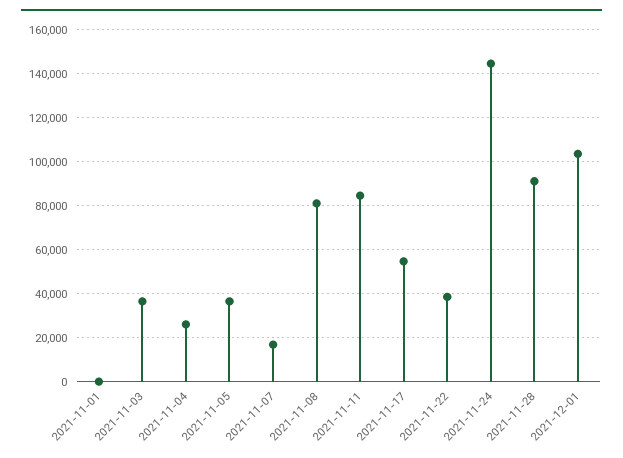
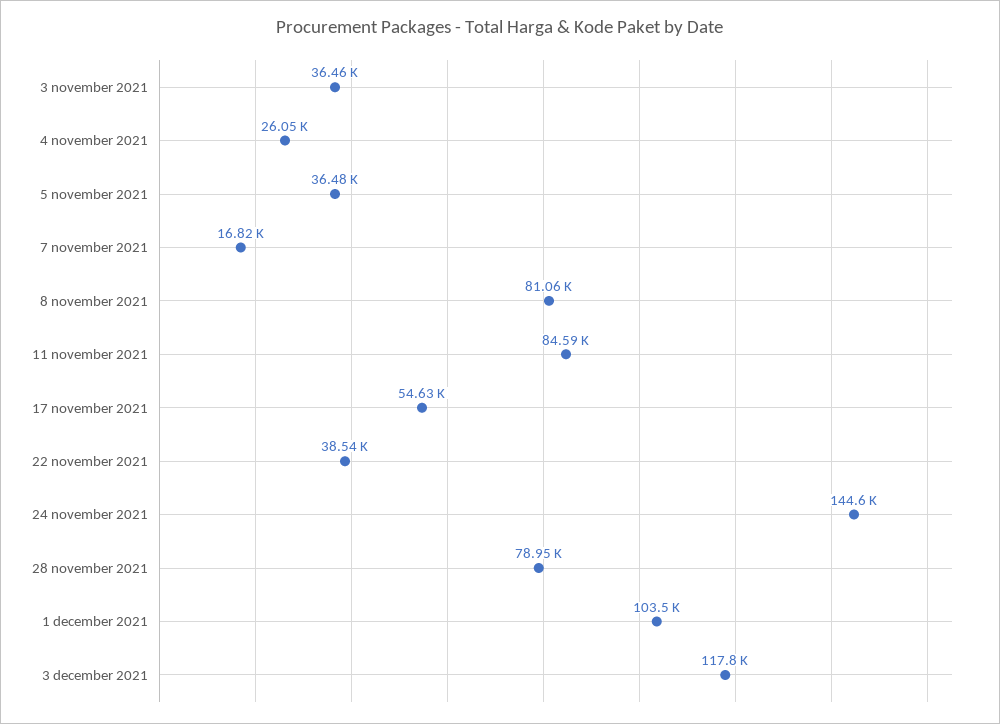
2021-11-01: 0 -> none
2021-11-28: 90000 -> 78950
3 december 2021: none -> 117800

